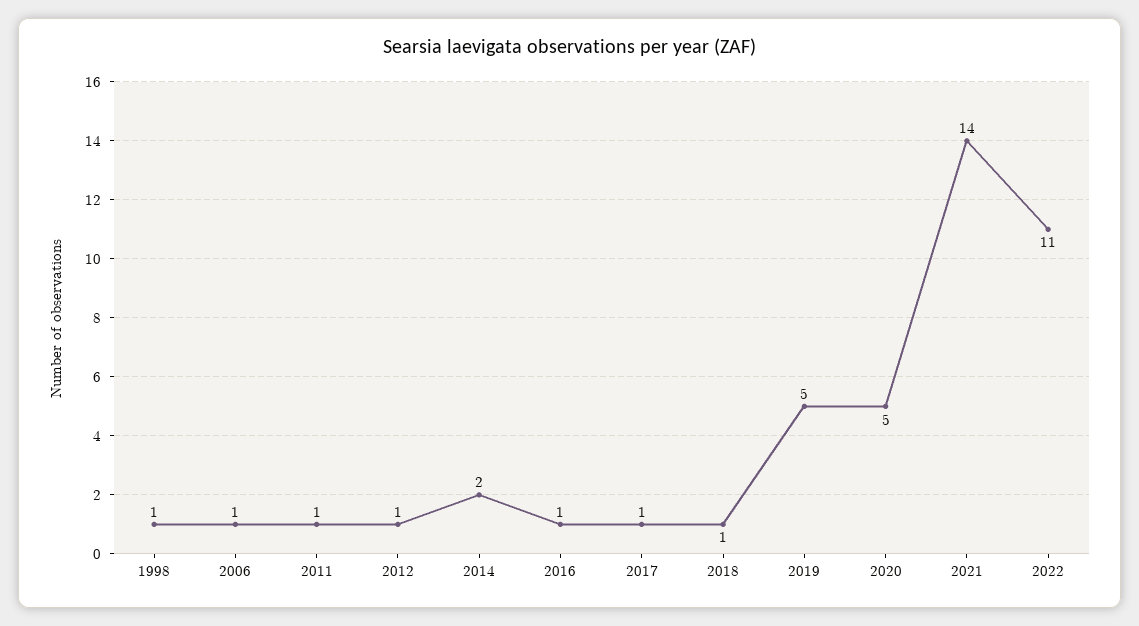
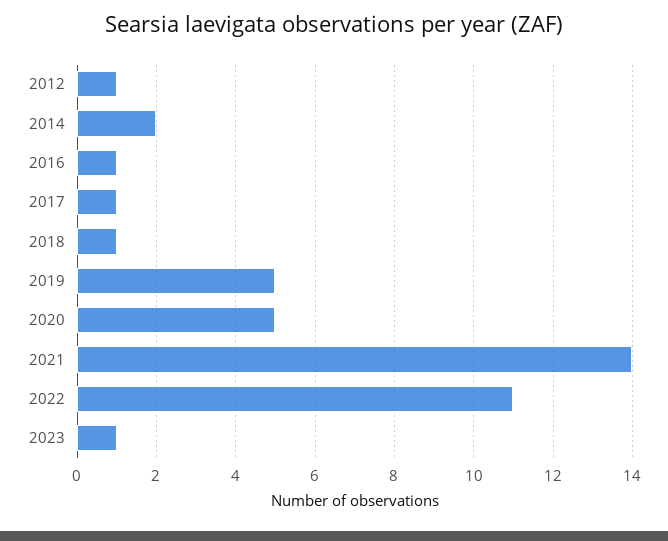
1998: 1 -> none
2006: 1 -> none
2011: 1 -> none
2023: none -> 1

